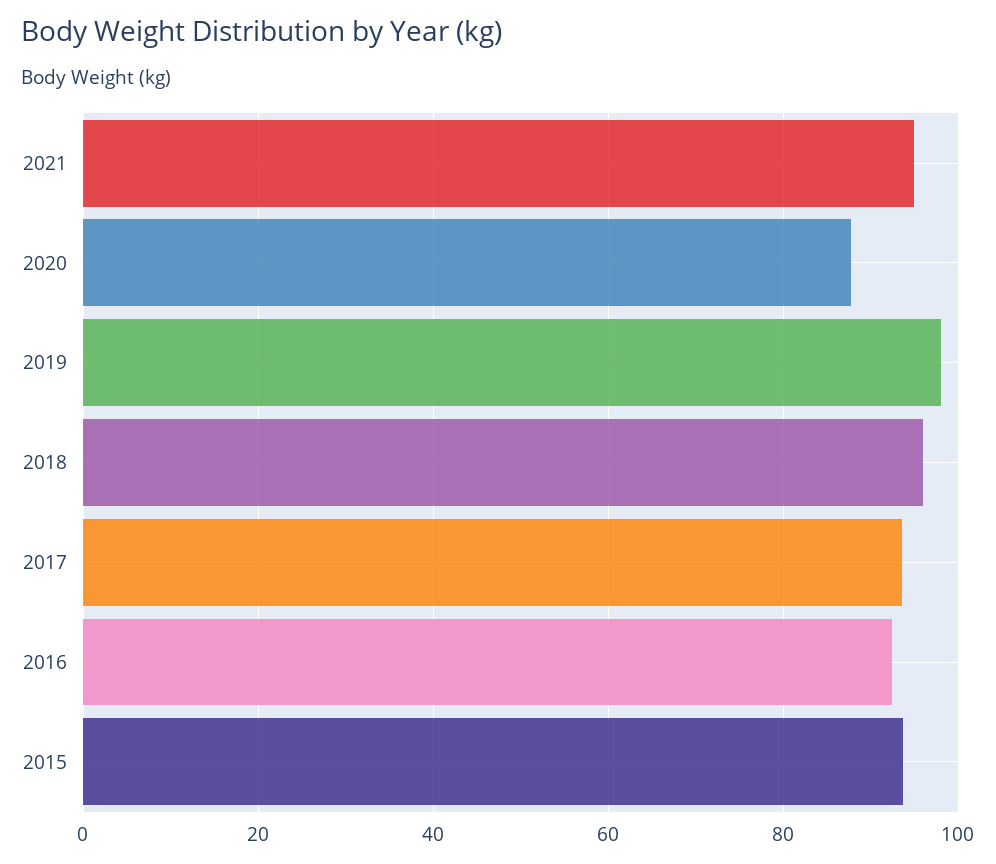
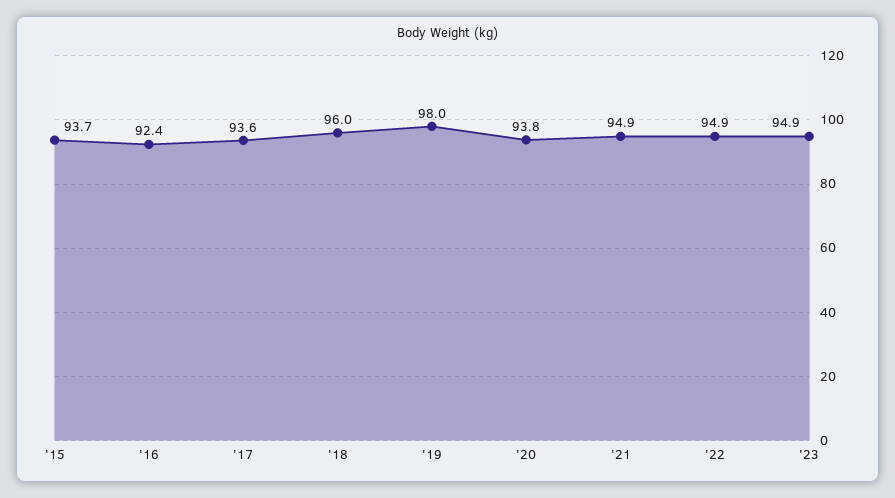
2020: 88 -> 93.8
'22: none -> 94.9
'23: none -> 94.9

